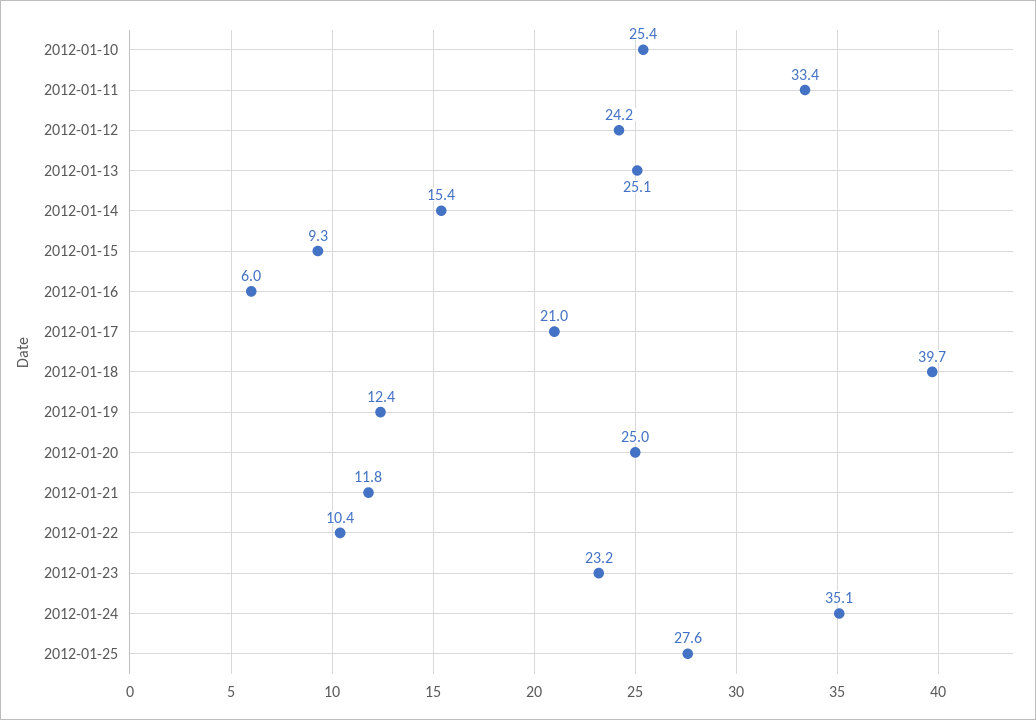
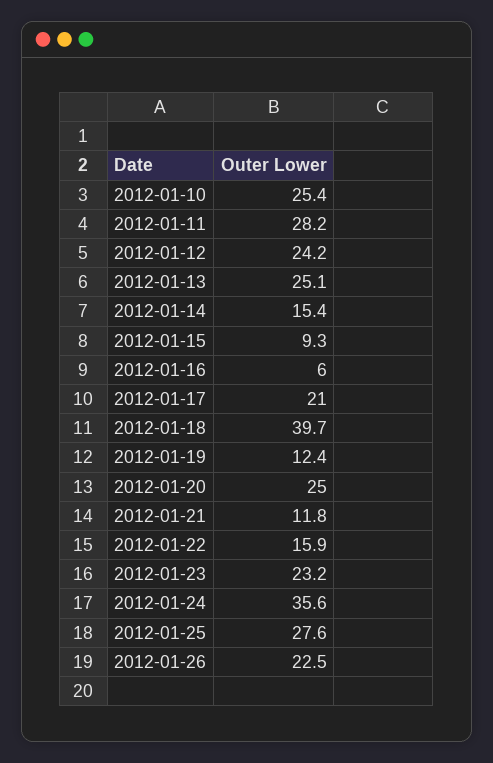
2012-01-11: 33.4 -> 28.2
2012-01-22: 10.4 -> 15.9
2012-01-24: 35.1 -> 35.6
2012-01-26: none -> 22.5

